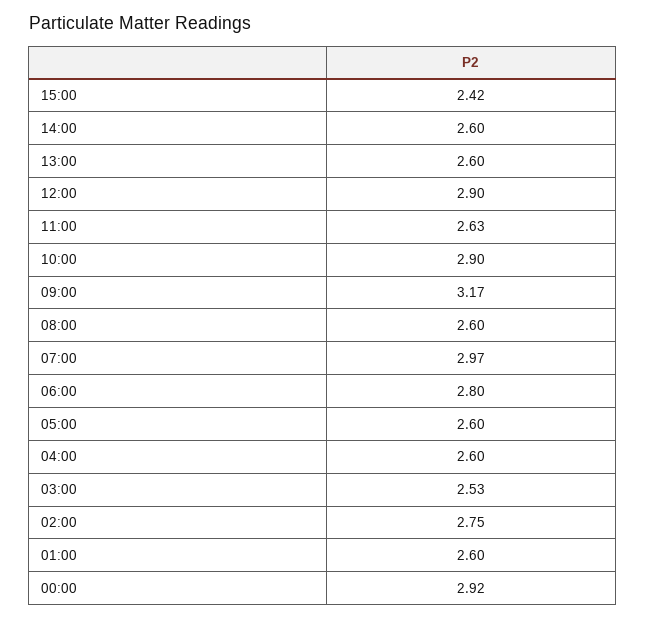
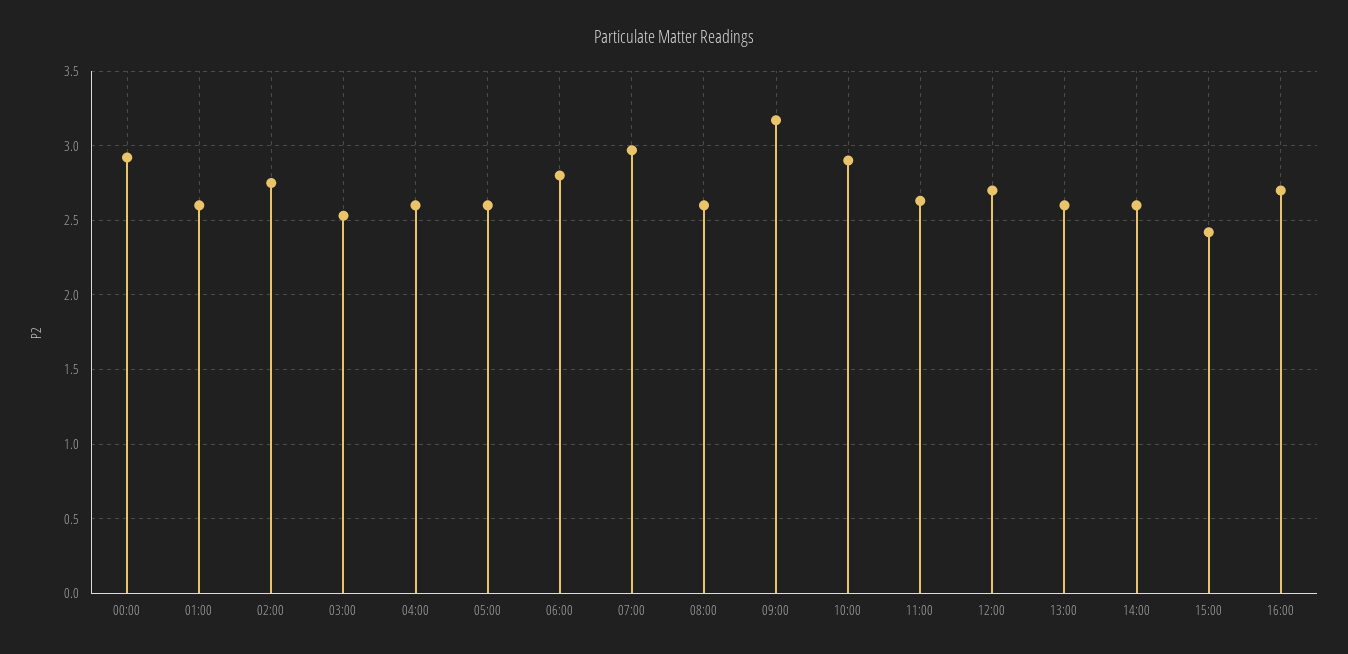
12:00: 2.9 -> 2.7
16:00: none -> 2.7

